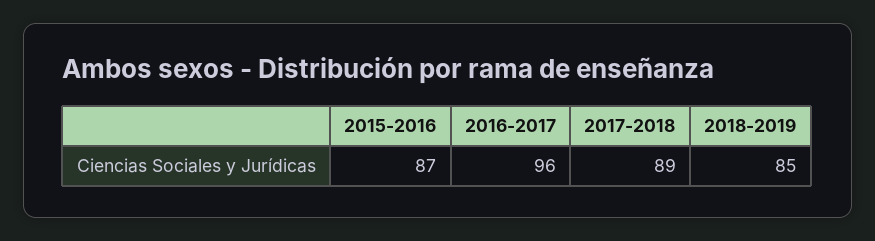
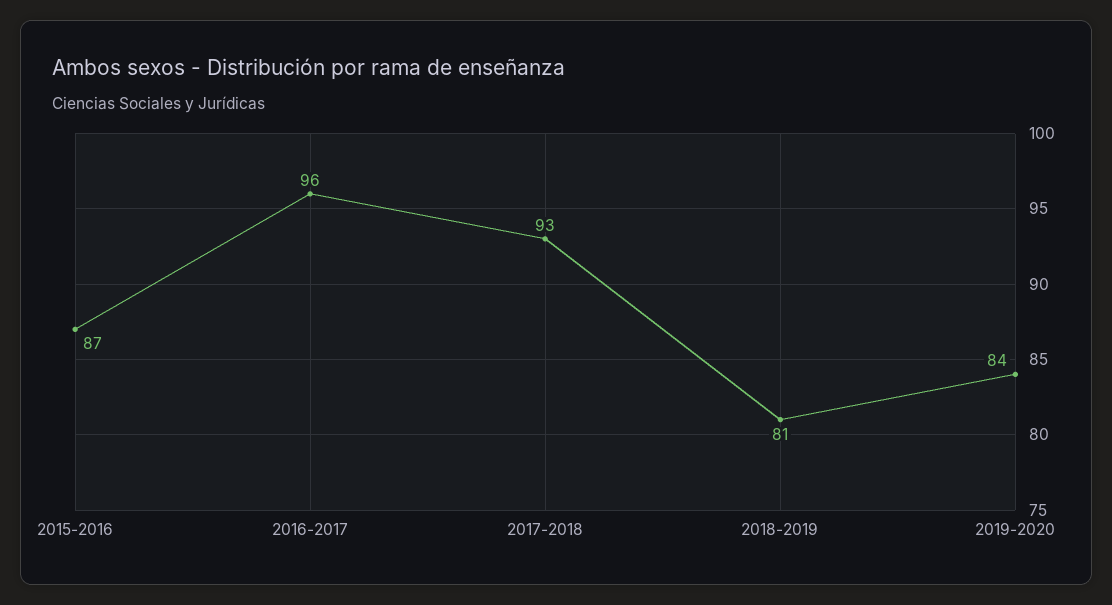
2017-2018: 89 -> 93
2018-2019: 85 -> 81
2019-2020: none -> 84

